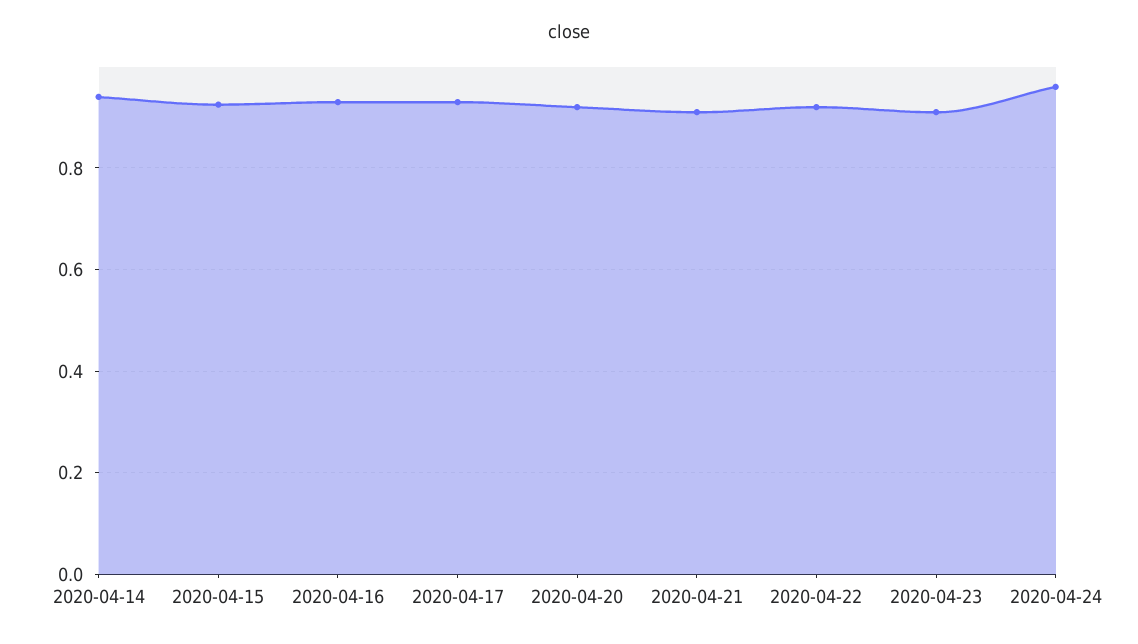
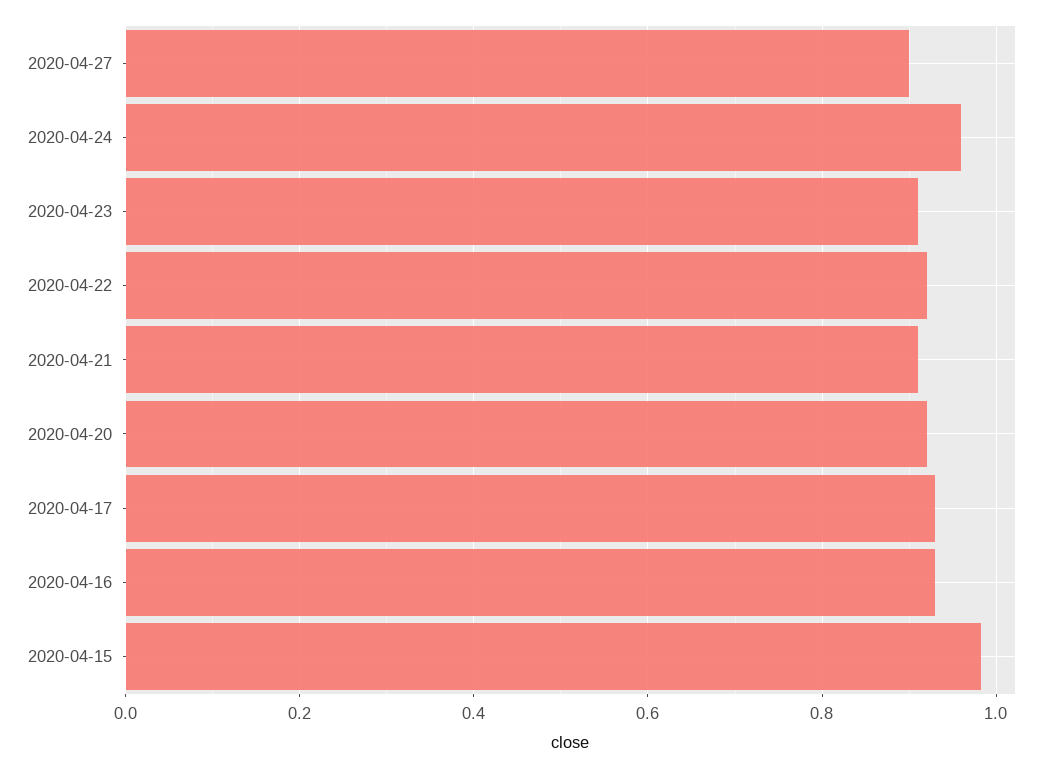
2020-04-14: 0.94 -> none
2020-04-15: 0.92 -> 0.98
2020-04-27: none -> 0.9

